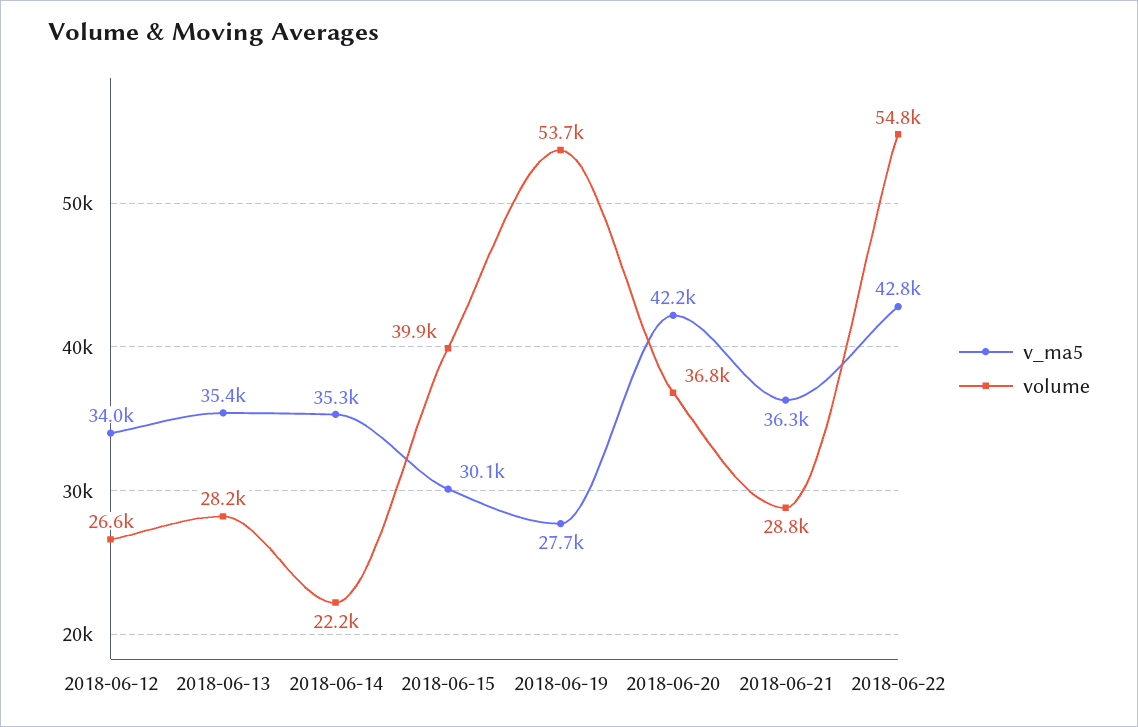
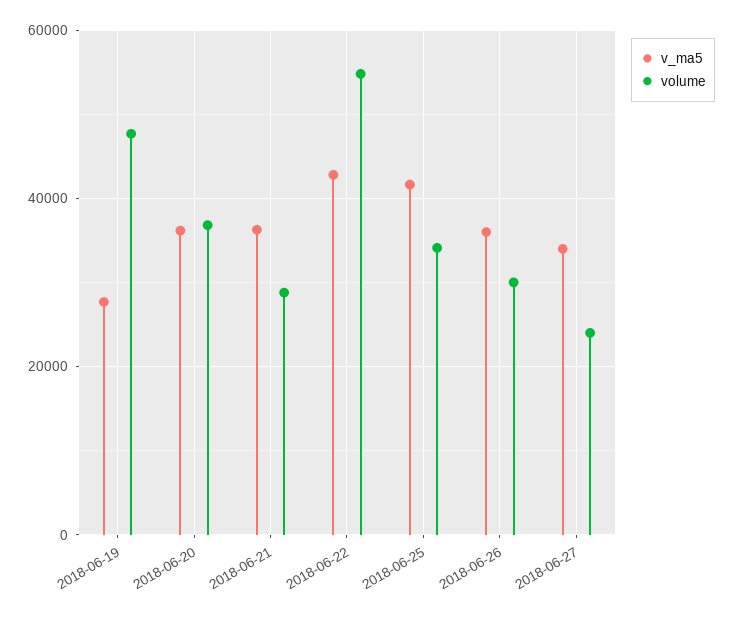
v_ma5, 2018-06-12: 34000 -> none
volume, 2018-06-12: 26600 -> none
v_ma5, 2018-06-13: 35400 -> none
volume, 2018-06-13: 28200 -> none
v_ma5, 2018-06-14: 35300 -> none
volume, 2018-06-14: 22200 -> none
v_ma5, 2018-06-15: 30100 -> none
volume, 2018-06-15: 39900 -> none
volume, 2018-06-19: 53700 -> 48000
v_ma5, 2018-06-20: 42200 -> 36000
v_ma5, 2018-06-25: none -> 42000
volume, 2018-06-25: none -> 34000
v_ma5, 2018-06-26: none -> 36000
volume, 2018-06-26: none -> 30000
v_ma5, 2018-06-27: none -> 34000
volume, 2018-06-27: none -> 24000

